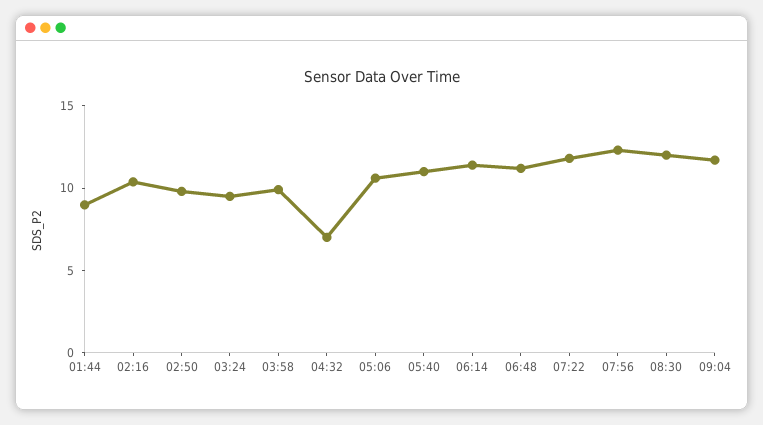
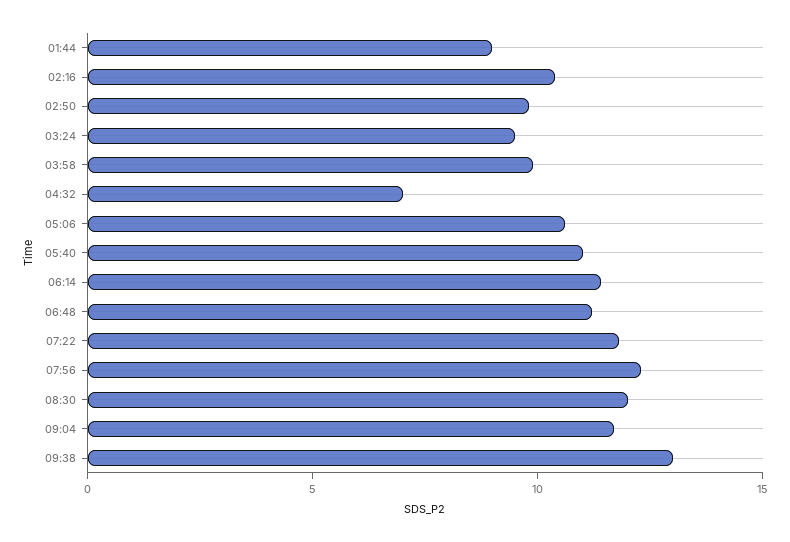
09:38: none -> 13

